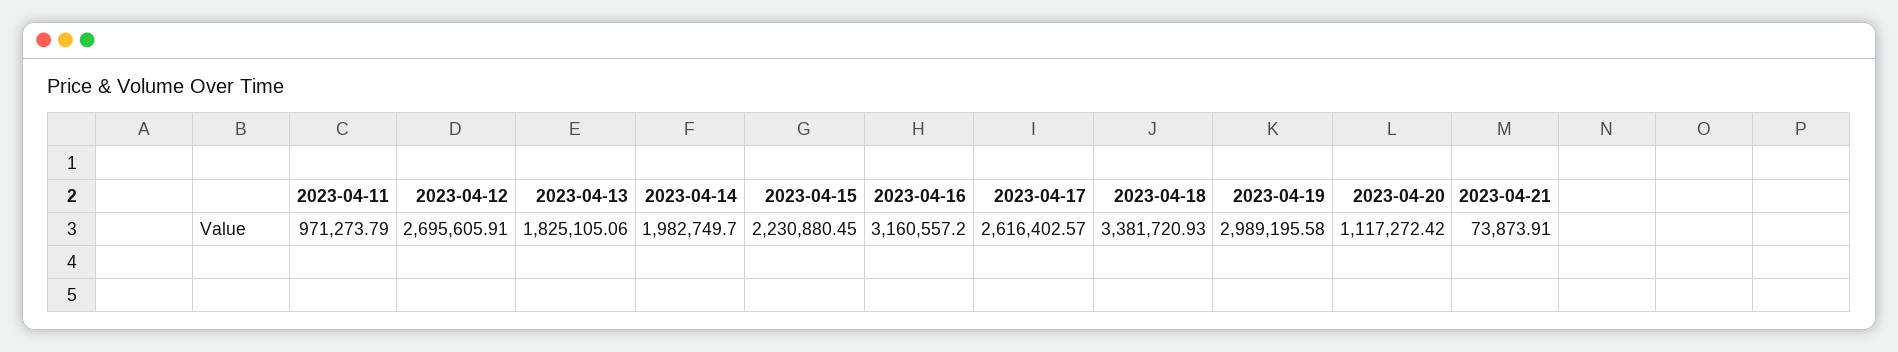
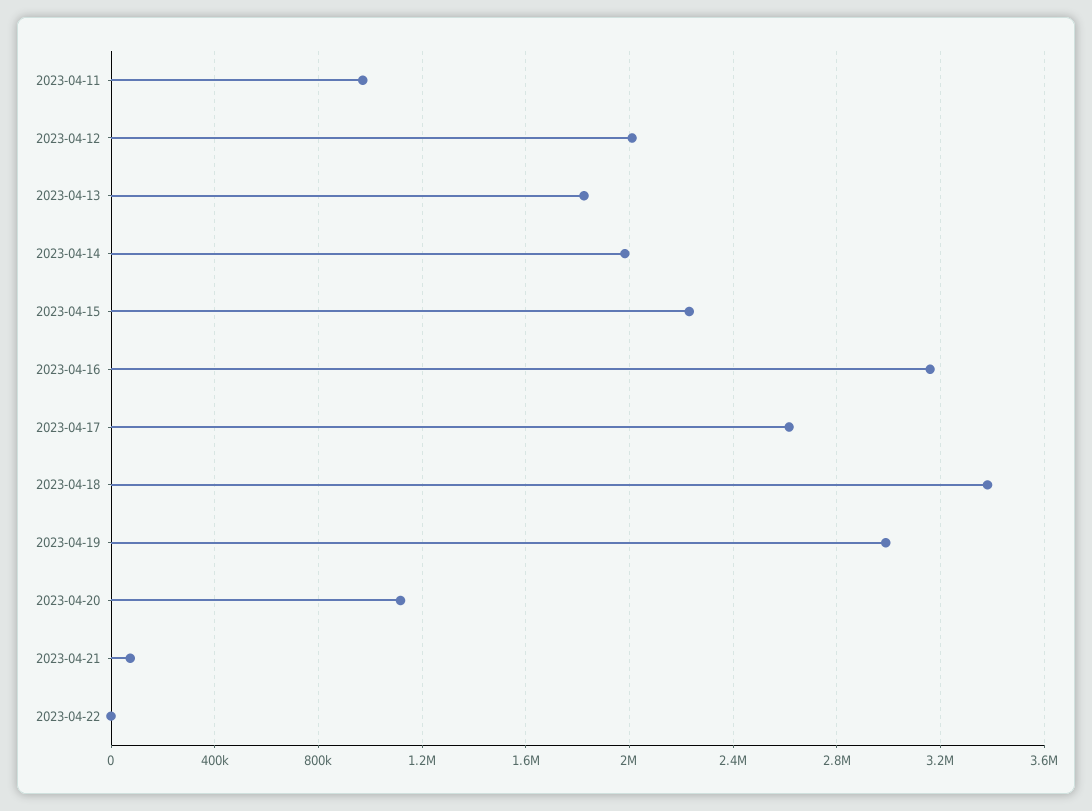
2023-04-12: 2695605.91 -> 2000000
2023-04-22: none -> 0

